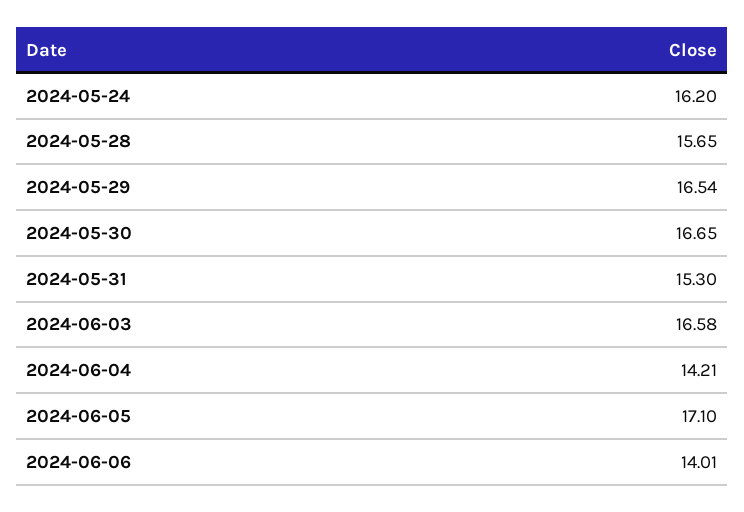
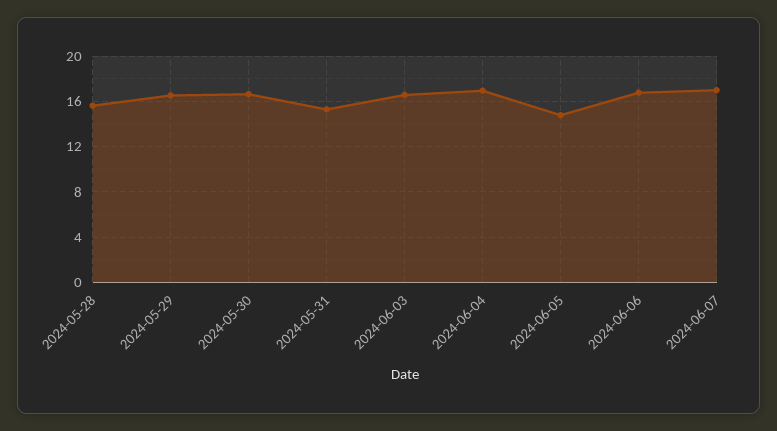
2024-05-24: 16.2 -> none
2024-06-04: 14.21 -> 17
2024-06-05: 17.1 -> 15
2024-06-06: 14.01 -> 17
2024-06-07: none -> 17

